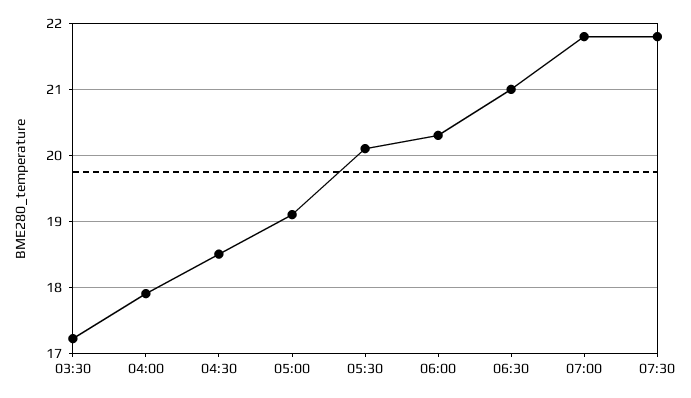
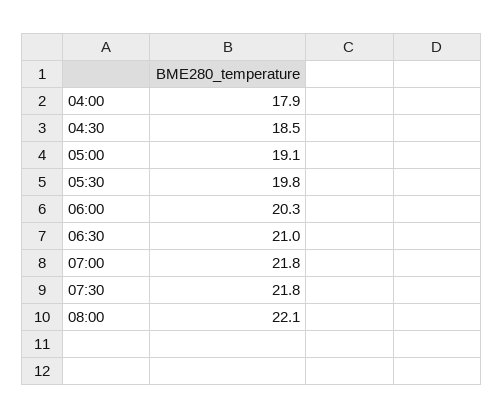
03:30: 17.2 -> none
05:30: 20.1 -> 19.8
08:00: none -> 22.1

